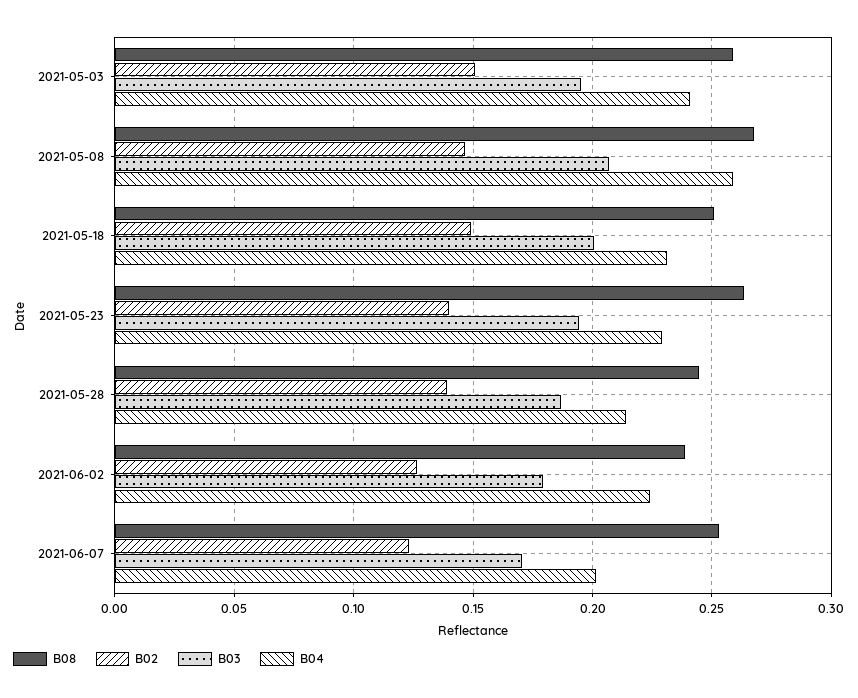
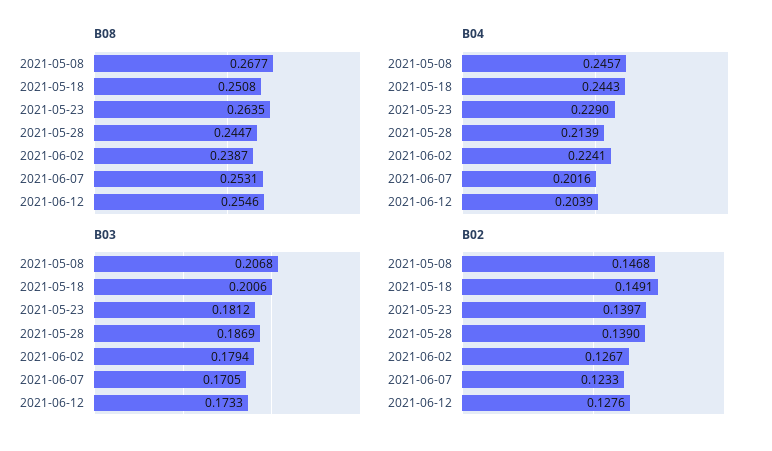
B08, 2021-05-03: 0.26 -> none
B02, 2021-05-03: 0.15 -> none
B03, 2021-05-03: 0.195 -> none
B04, 2021-05-03: 0.24 -> none
B04, 2021-05-08: 0.26 -> 0.2457
B04, 2021-05-18: 0.23 -> 0.2443
B03, 2021-05-23: 0.195 -> 0.1812
B08, 2021-06-12: none -> 0.2546
B04, 2021-06-12: none -> 0.2039
B03, 2021-06-12: none -> 0.1733
B02, 2021-06-12: none -> 0.1276

